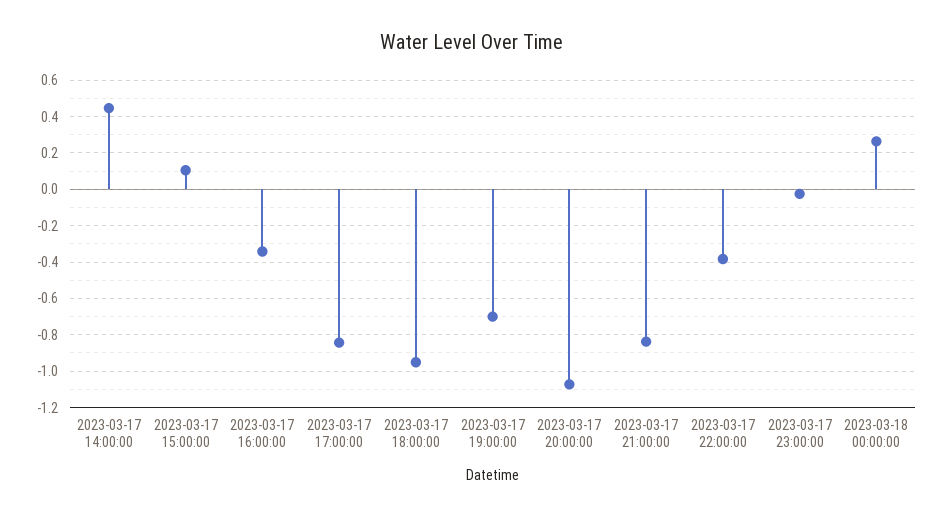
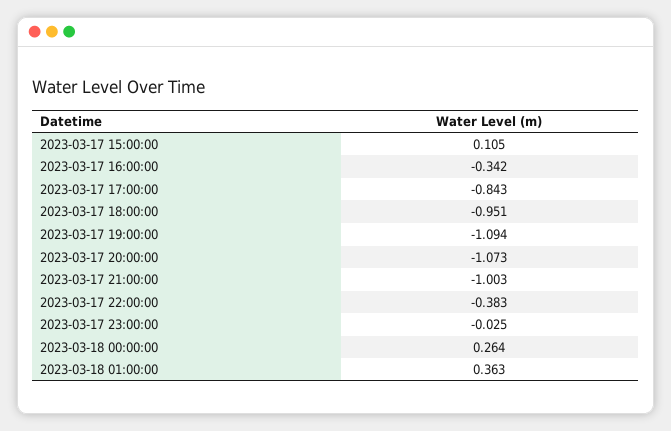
2023-03-17 14:00:00: 0.45 -> none
2023-03-17 19:00:00: -0.7 -> -1.094
2023-03-17 21:00:00: -0.85 -> -1.003
2023-03-18 01:00:00: none -> 0.363

